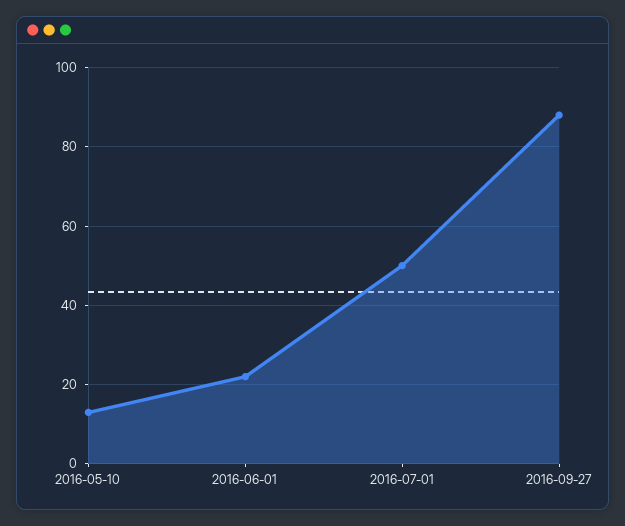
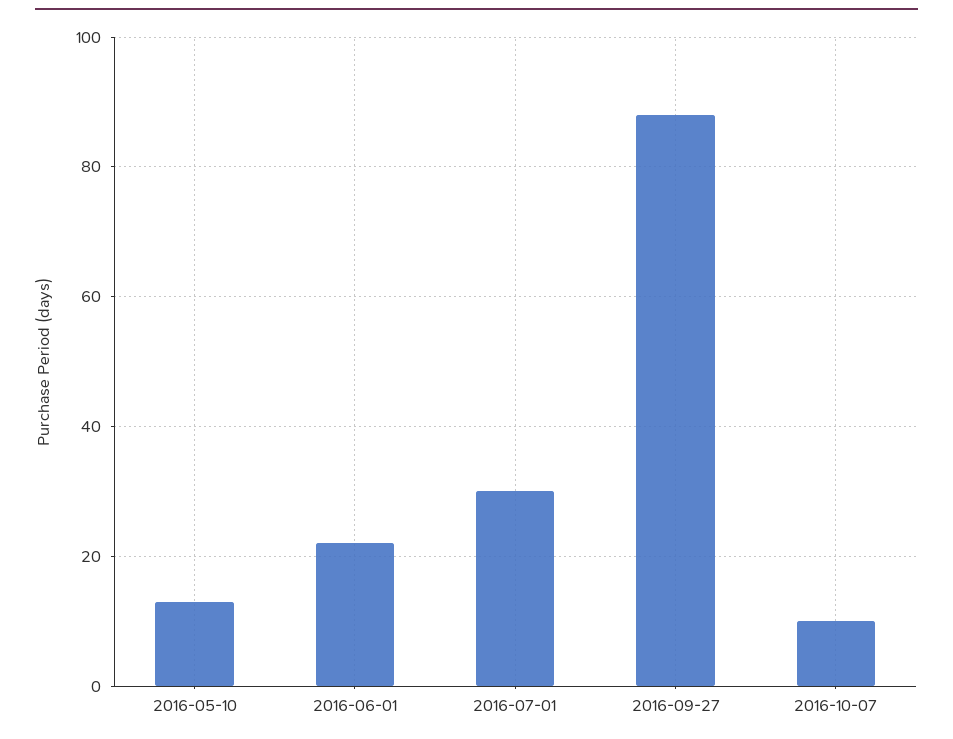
2016-07-01: 50 -> 30
2016-10-07: none -> 10

